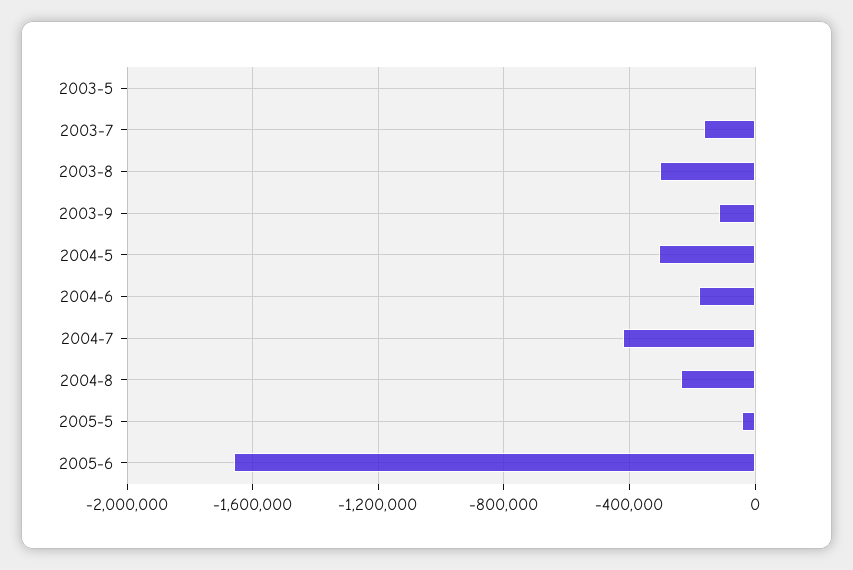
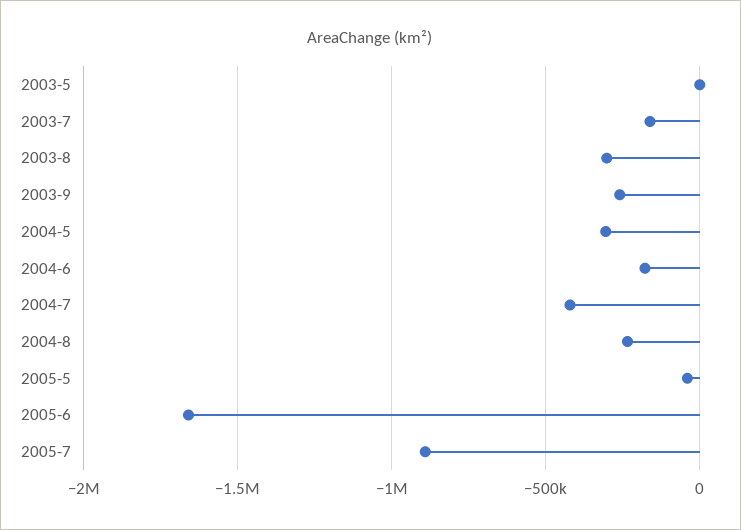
2003-9: -100000 -> -250000
2005-7: none -> -900000

